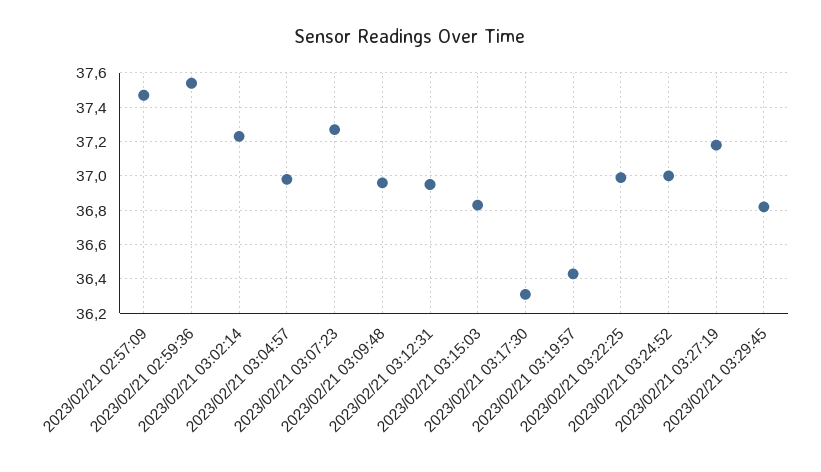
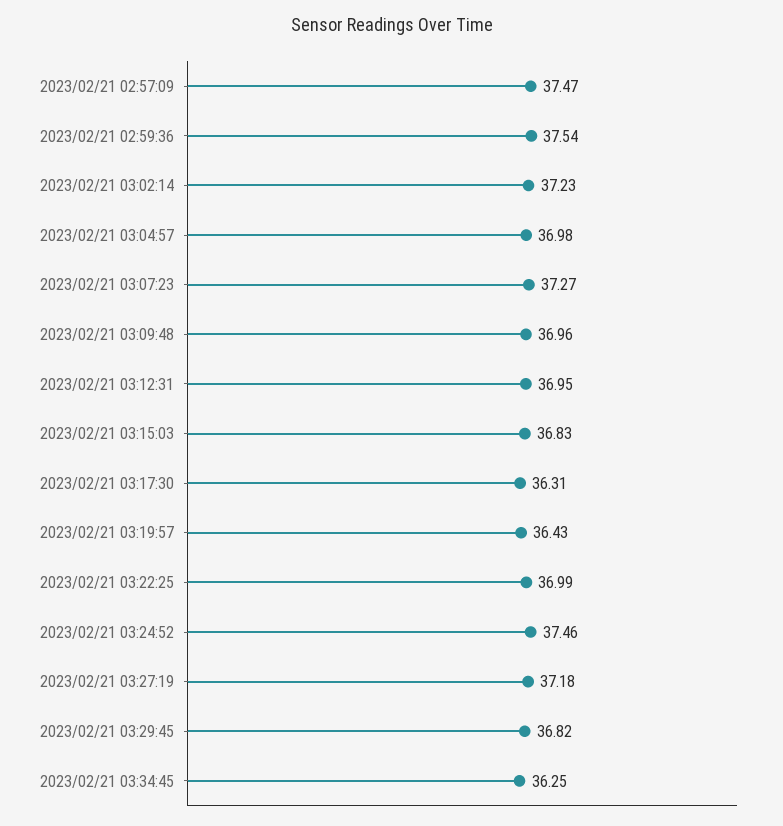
2023/02/21 03:24:52: 37 -> 37.46
2023/02/21 03:34:45: none -> 36.25

